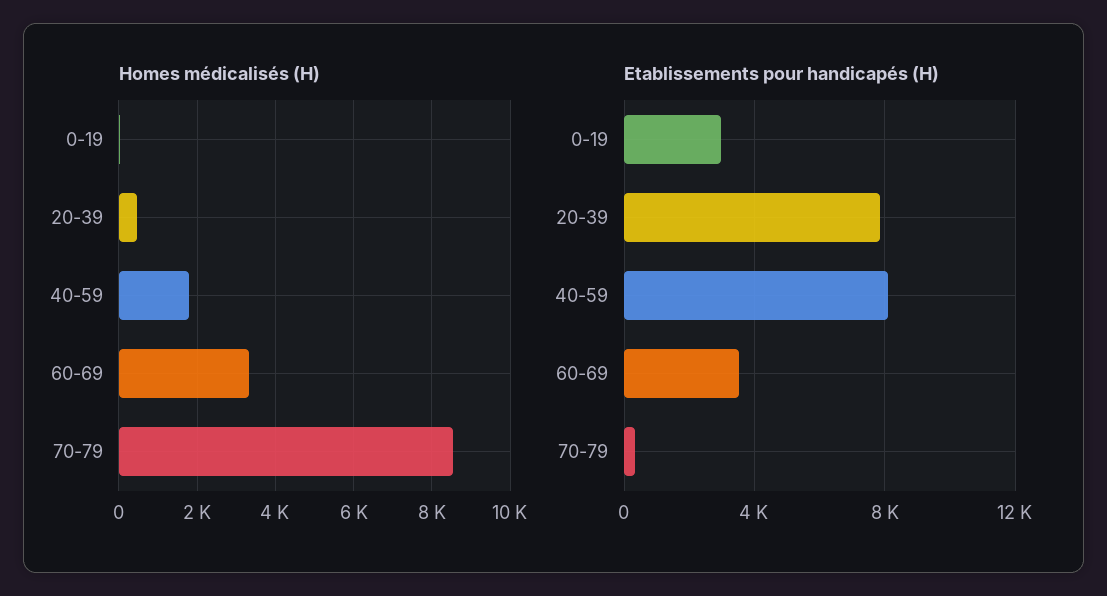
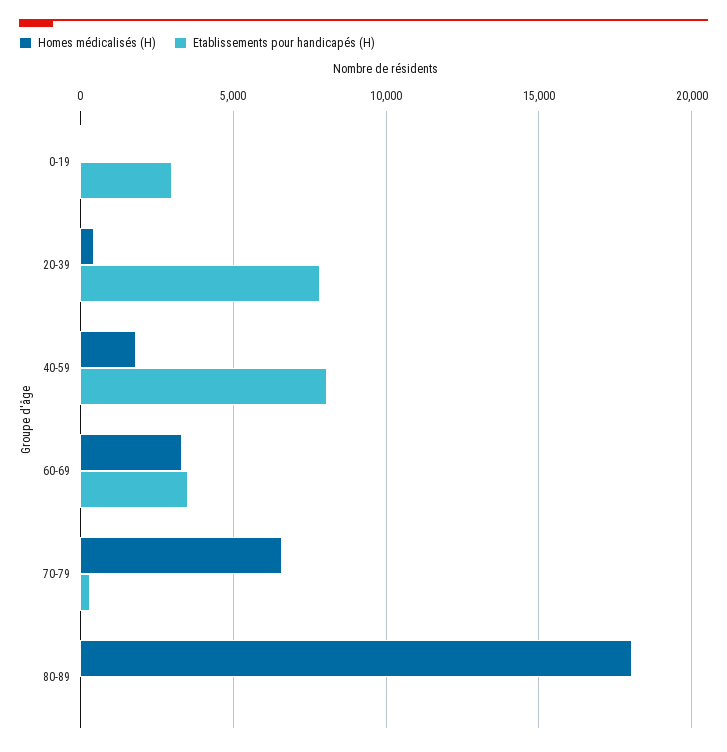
Homes médicalisés (H), 70-79: 8600 -> 6500
Homes médicalisés (H), 80-89: none -> 18000
Etablissements pour handicapés (H), 80-89: none -> 0

